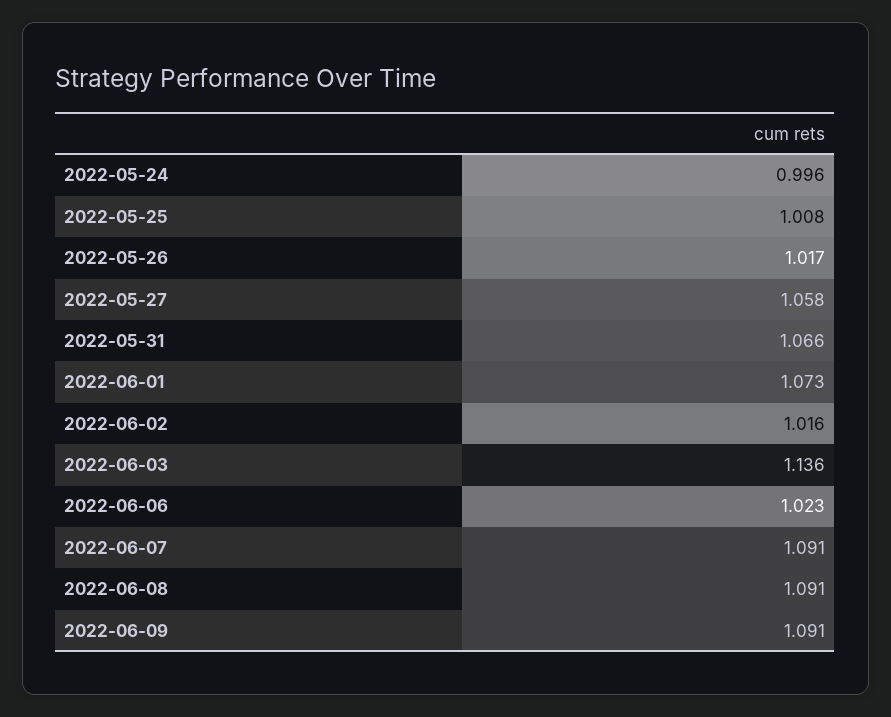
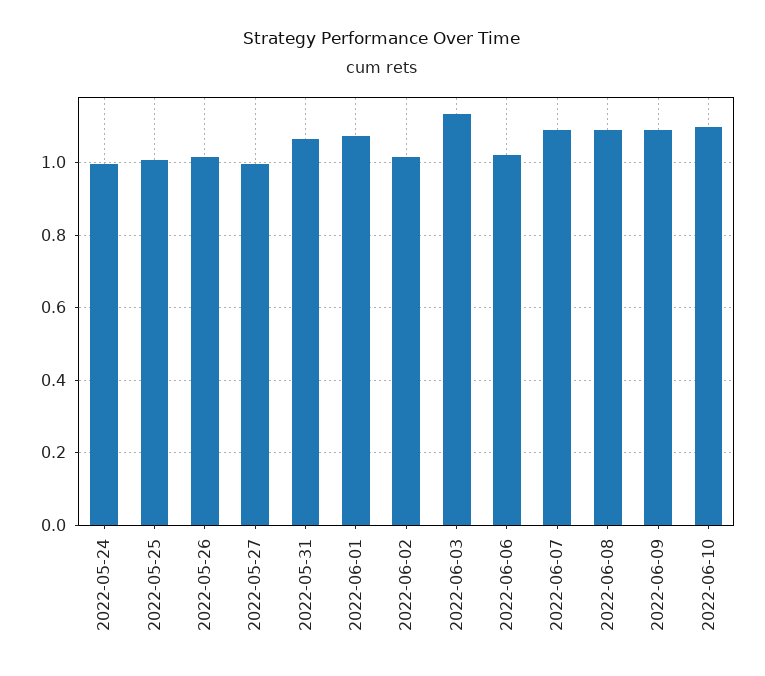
2022-05-27: 1.058 -> 1
2022-06-10: none -> 1.1

